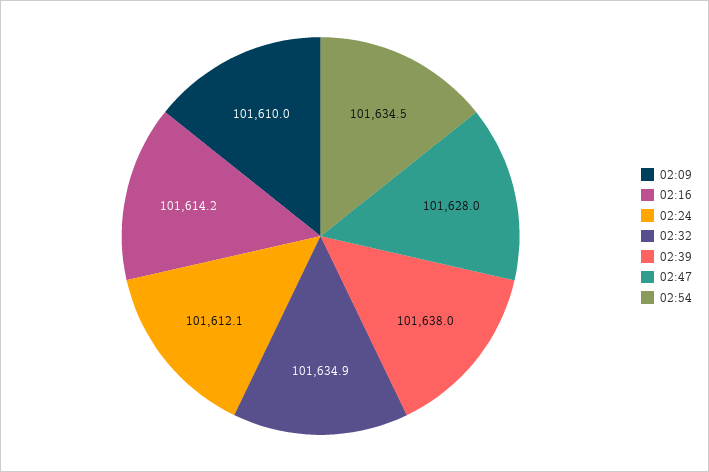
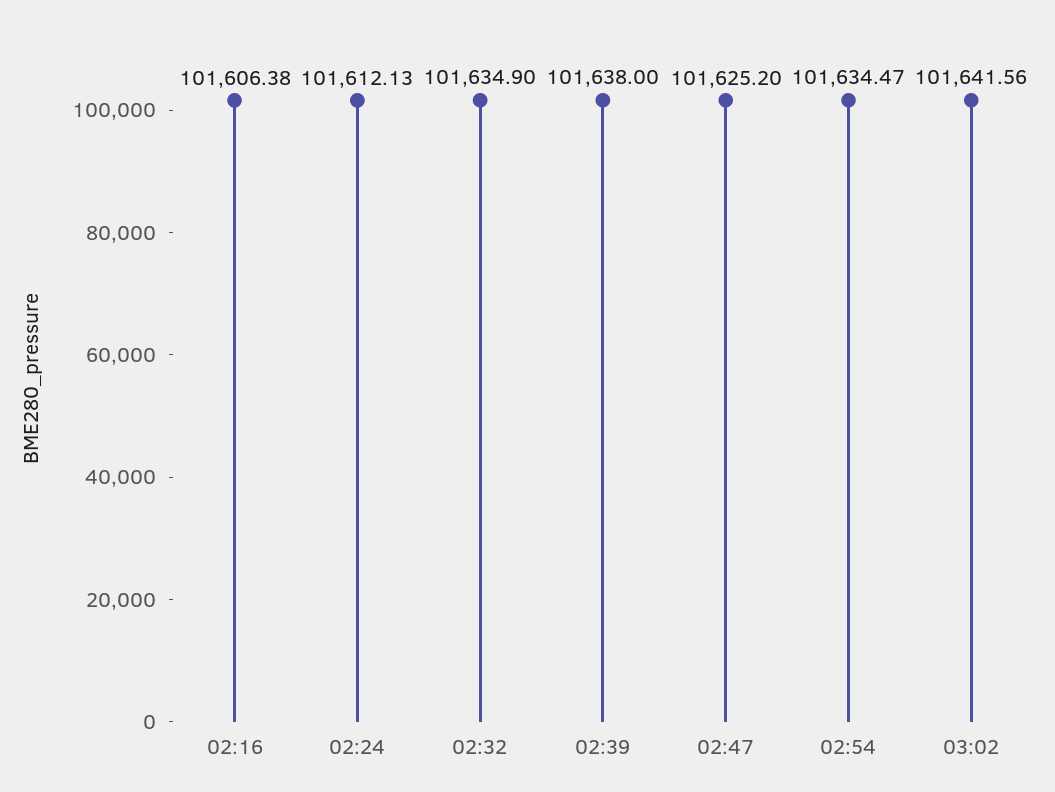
02:09: 101610 -> none
02:16: 101614.2 -> 101606.38
02:47: 101628 -> 101625.2
03:02: none -> 101641.56

